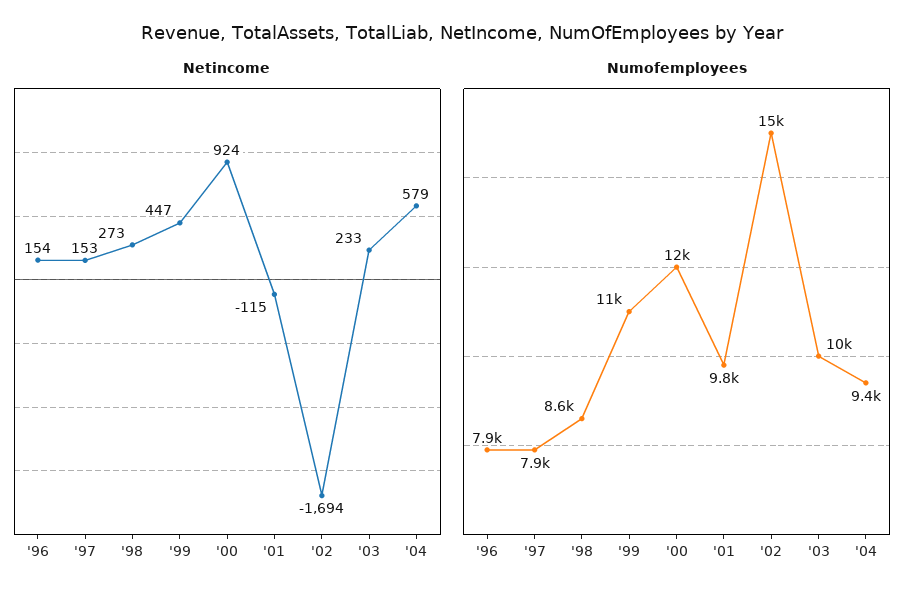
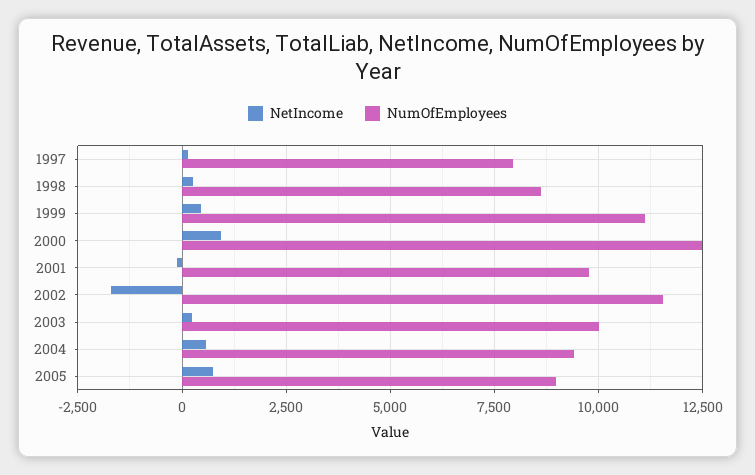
Netincome, '96: 154 -> none
Numofemployees, '96: 7900 -> none
Numofemployees, '02: 15000 -> 11500
Netincome, 2005: none -> 750
Numofemployees, 2005: none -> 9000

